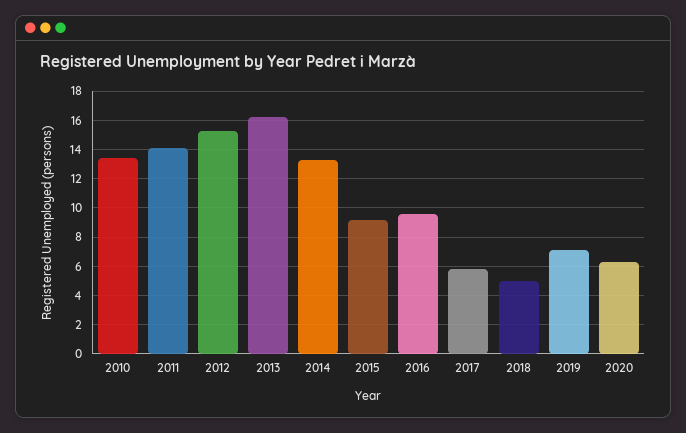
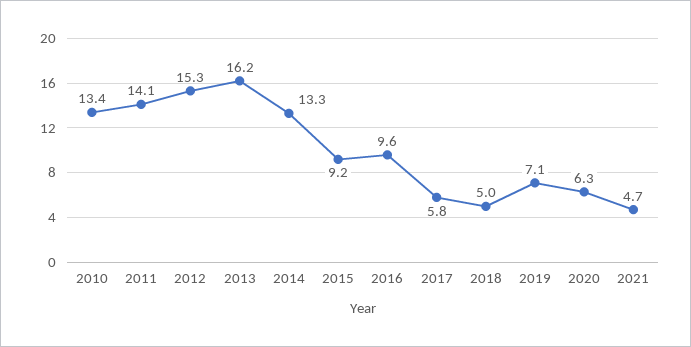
2021: none -> 4.7

